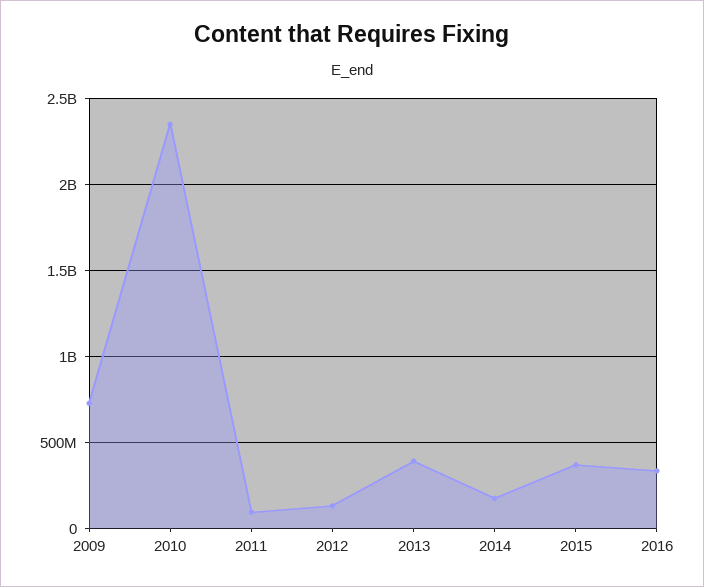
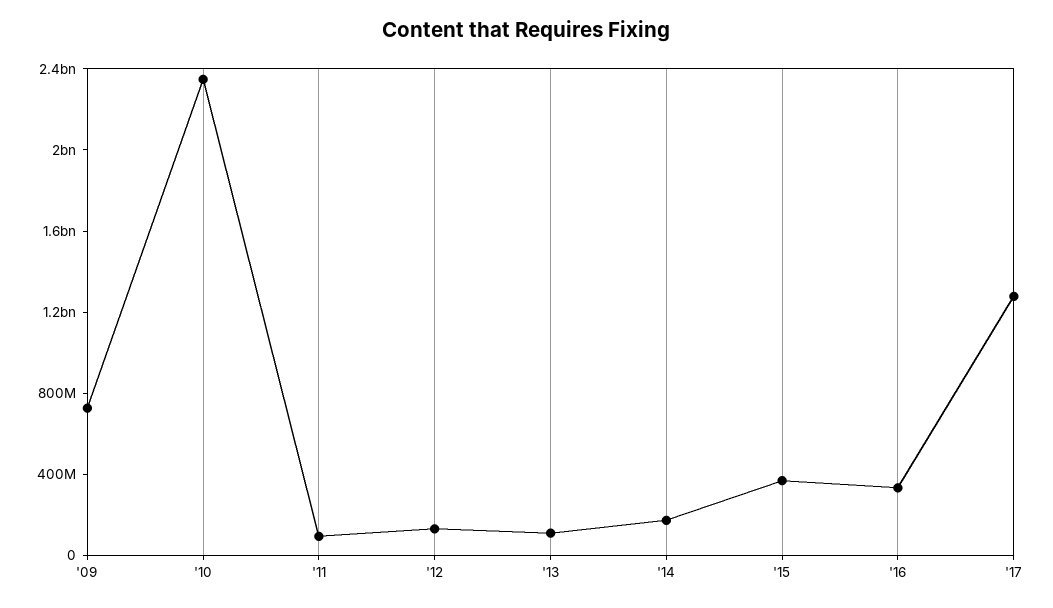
2013: 400000000 -> 100000000
'17: none -> 1300000000

